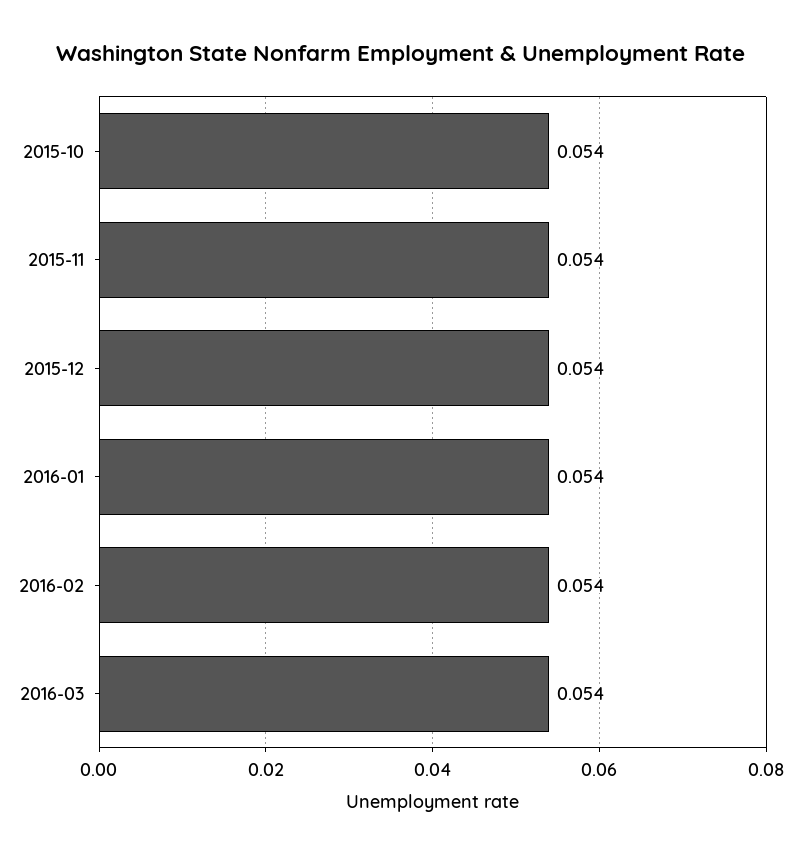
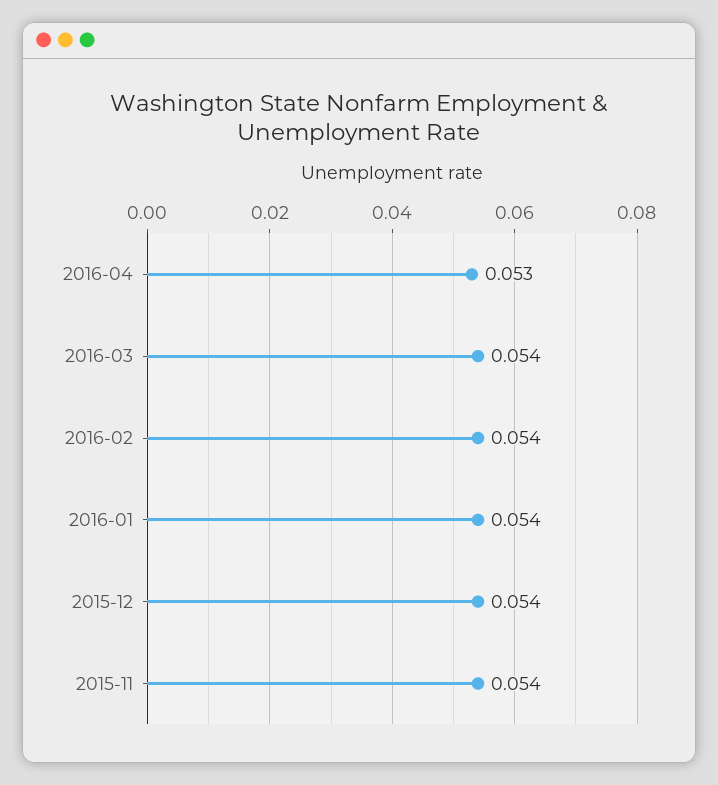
2015-10: 0.054 -> none
2016-04: none -> 0.053

